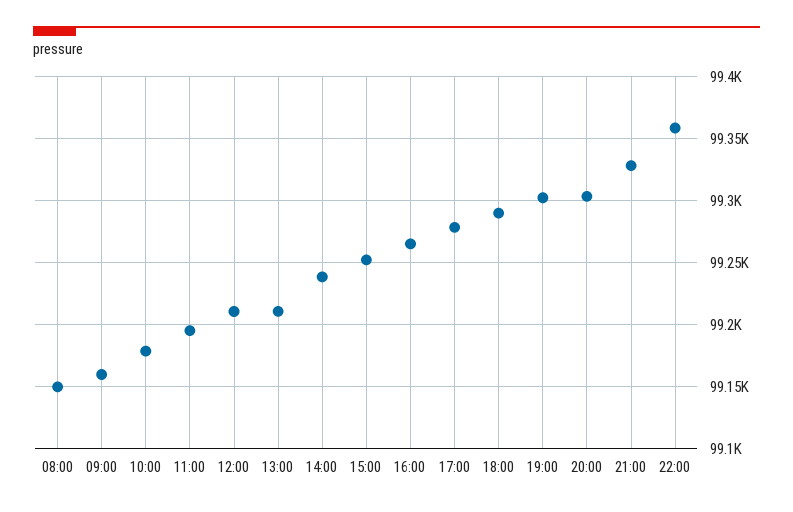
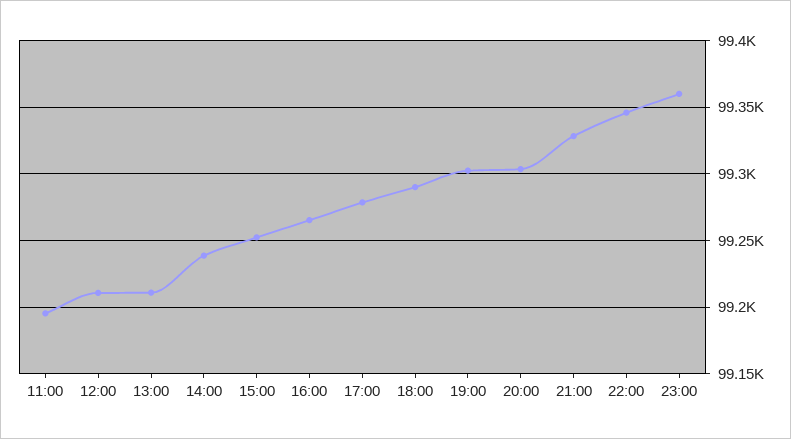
08:00: 99150 -> none
09:00: 99160 -> none
10:00: 99180 -> none
22:00: 99360 -> 99345
23:00: none -> 99360

